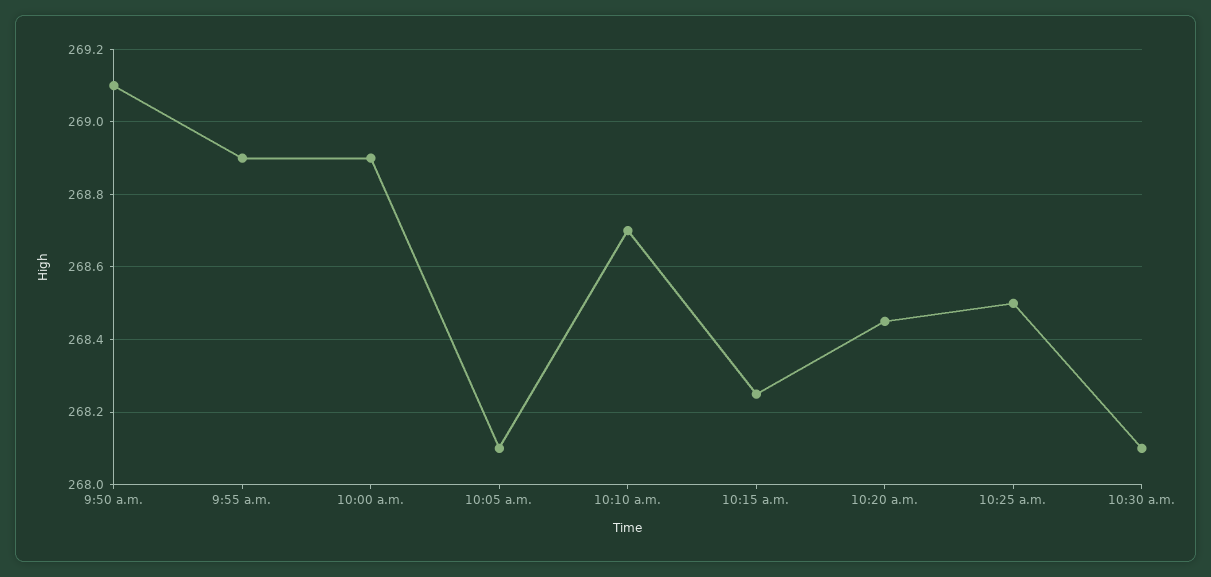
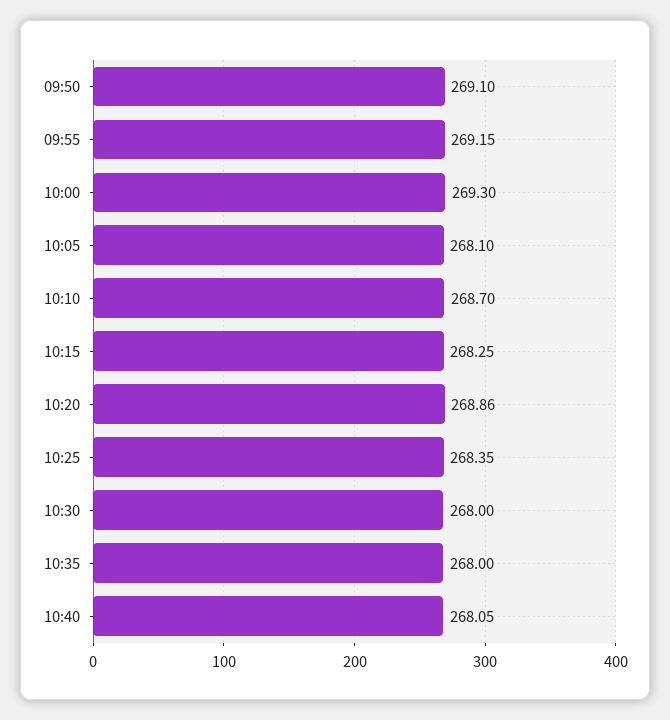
9:55 a.m.: 268.9 -> 269.15
10:00 a.m.: 268.9 -> 269.3
10:20 a.m.: 268.45 -> 268.86
10:25 a.m.: 268.5 -> 268.35
10:30 a.m.: 268.1 -> 268
10:35: none -> 268
10:40: none -> 268.05

